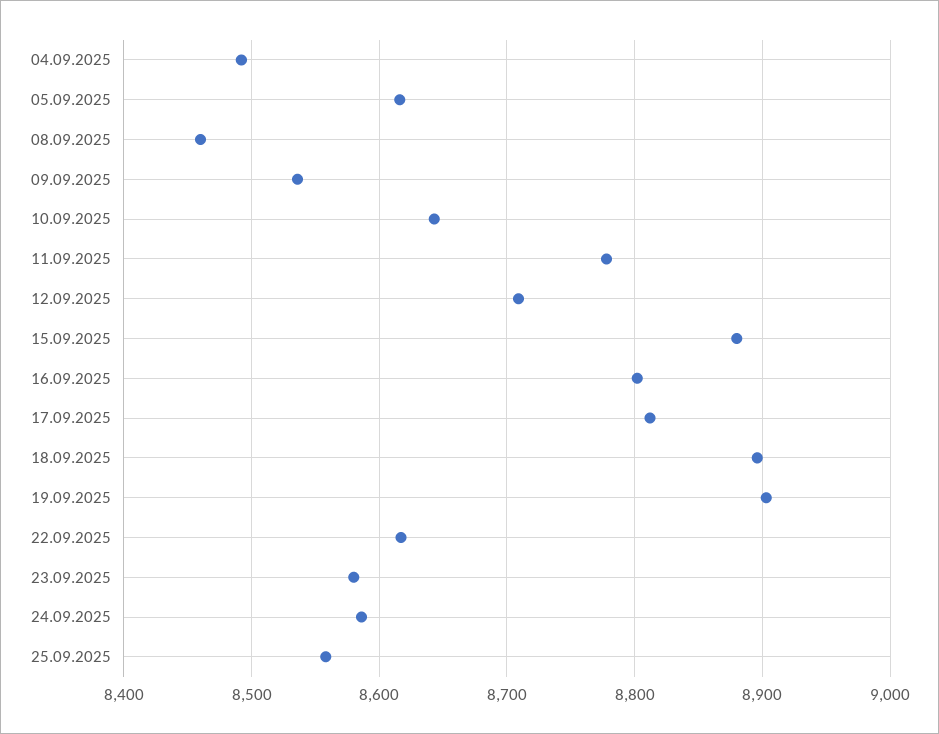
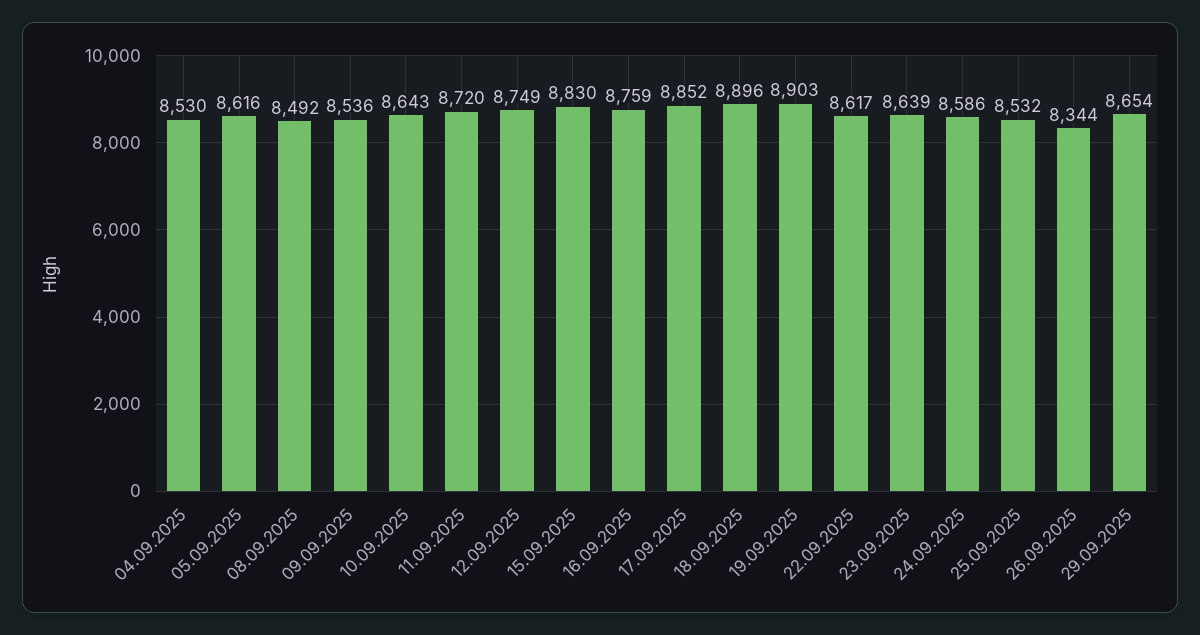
04.09.2025: 8490 -> 8530
08.09.2025: 8460 -> 8492
11.09.2025: 8780 -> 8720
12.09.2025: 8710 -> 8749
15.09.2025: 8880 -> 8830
16.09.2025: 8800 -> 8759
17.09.2025: 8810 -> 8852
23.09.2025: 8580 -> 8639
25.09.2025: 8560 -> 8532
26.09.2025: none -> 8344
29.09.2025: none -> 8654

